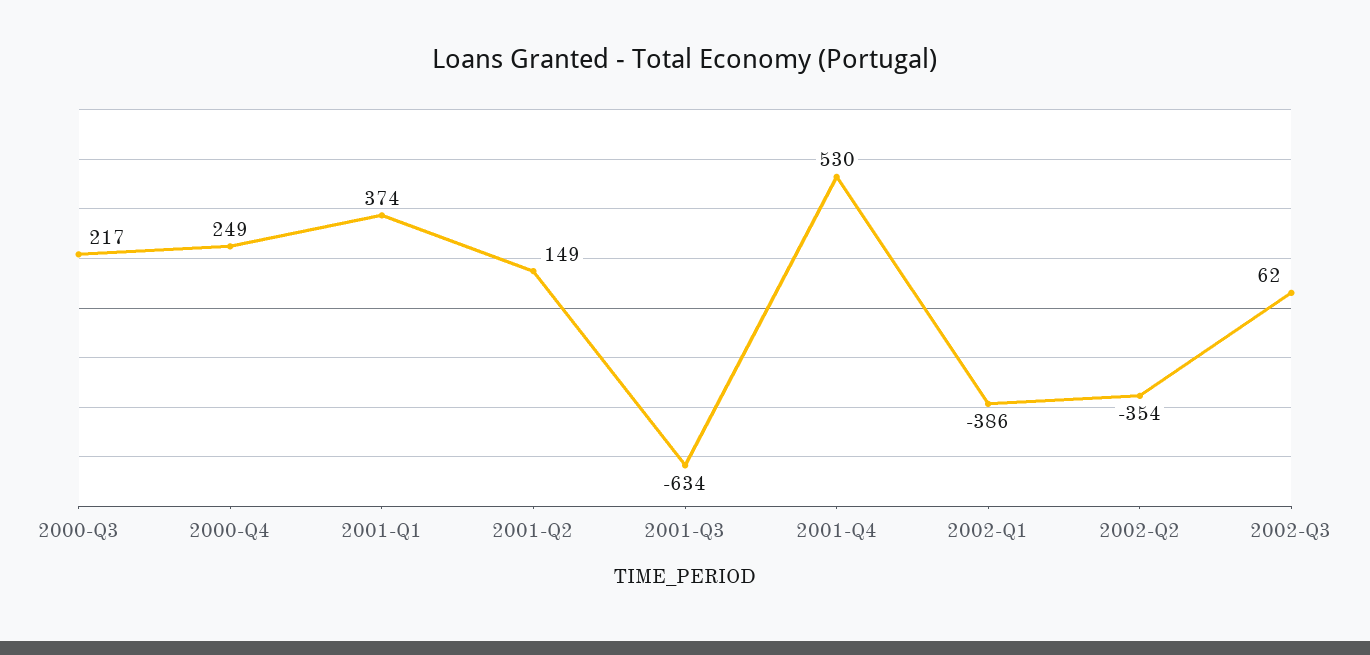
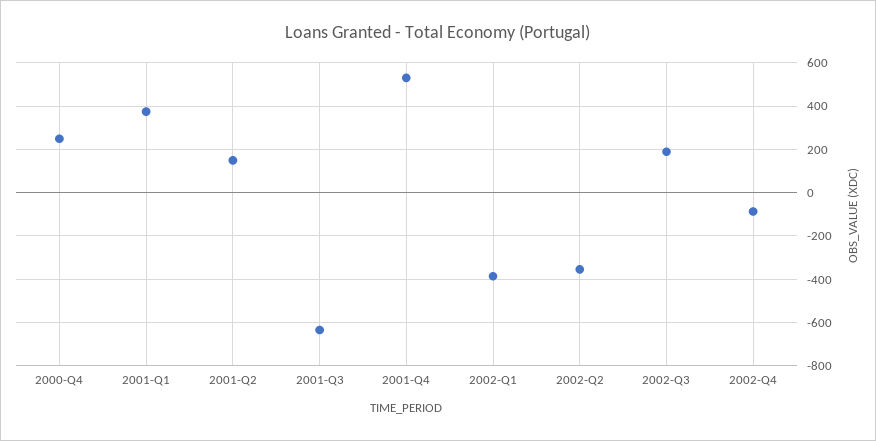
2000-Q3: 217 -> none
2002-Q3: 62 -> 200
2002-Q4: none -> -100

